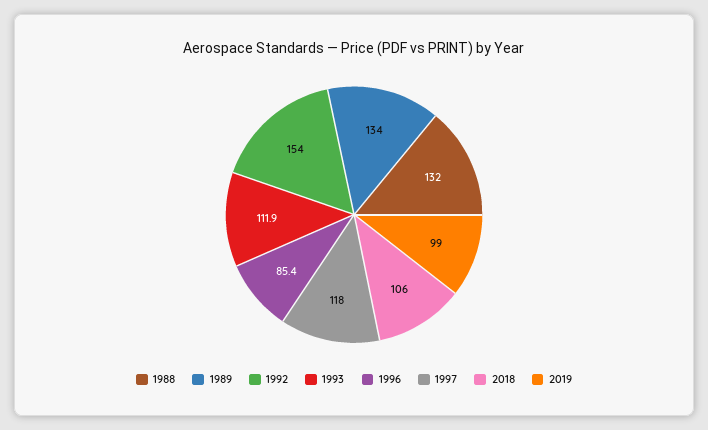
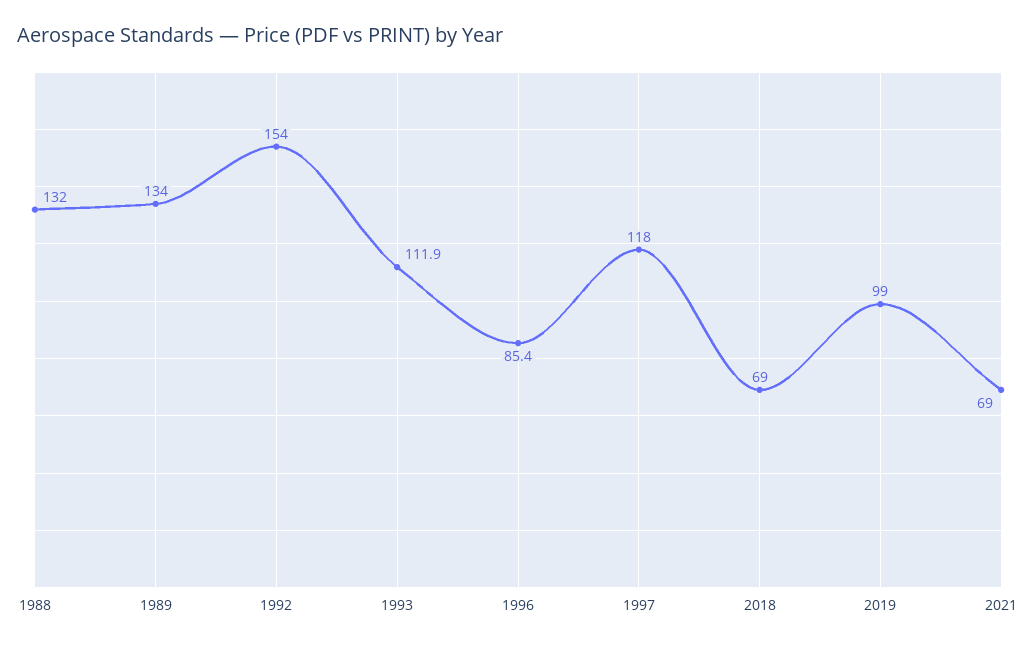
2018: 106 -> 69
2021: none -> 69

